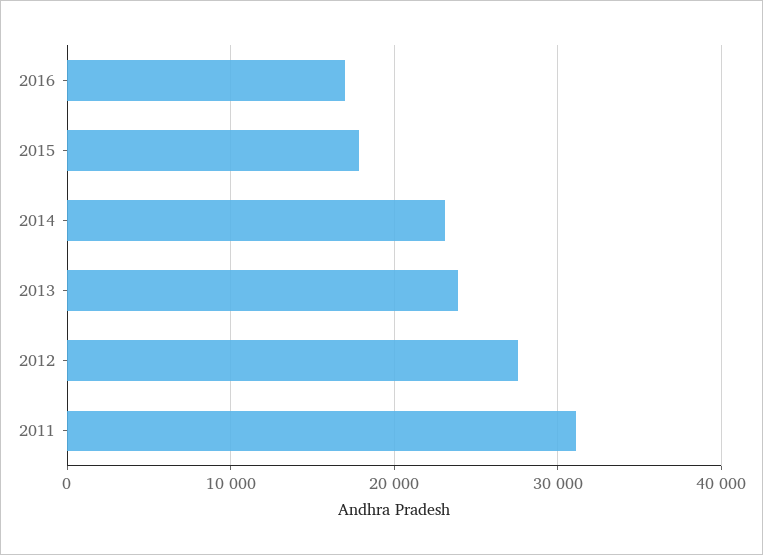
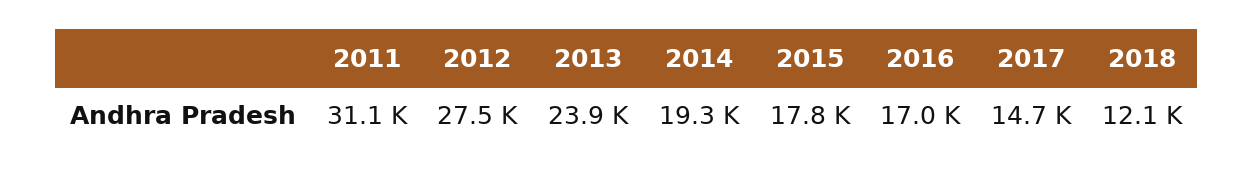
2014: 23000 -> 19300
2017: none -> 14700
2018: none -> 12100

